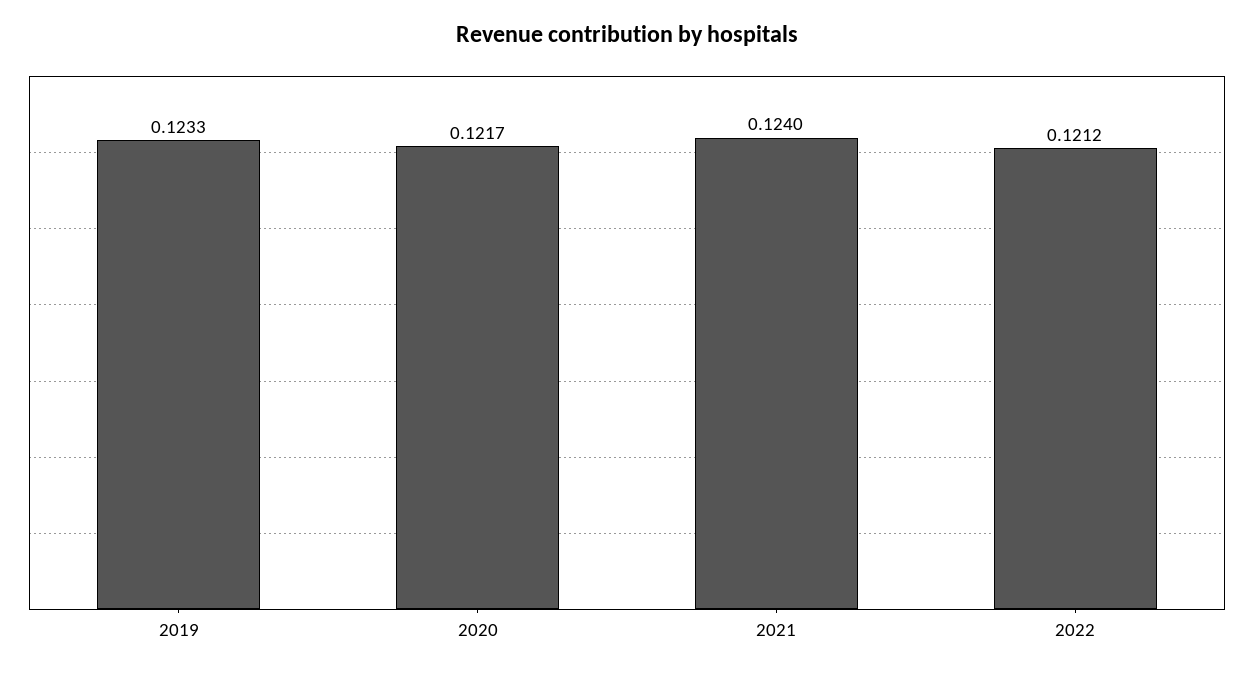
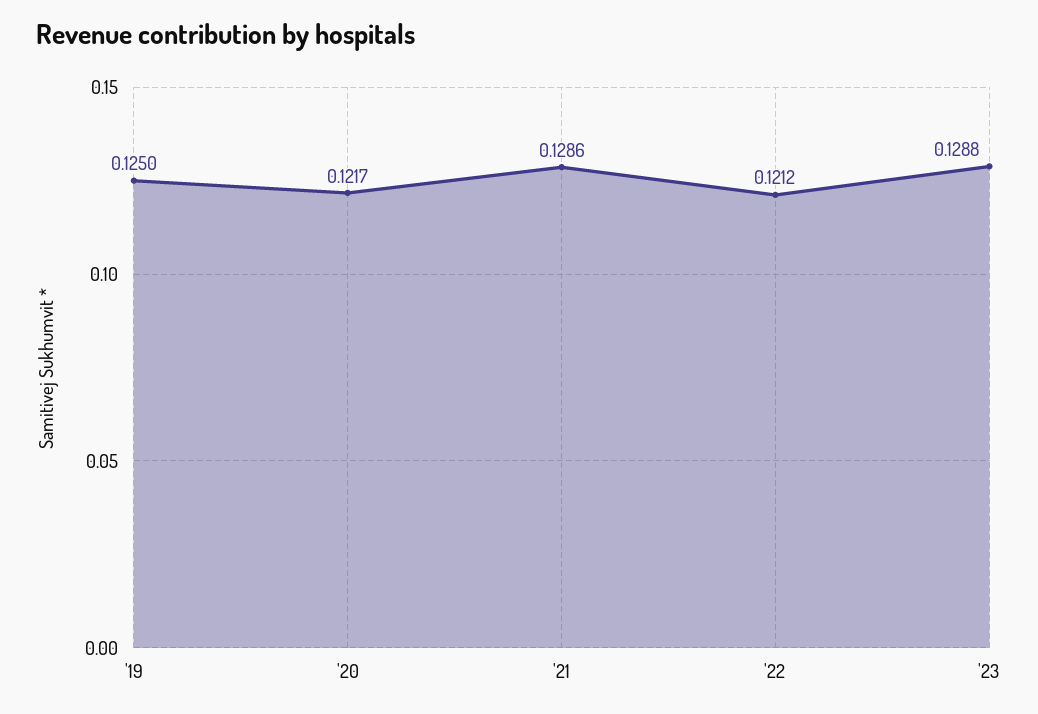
2019: 0.1233 -> 0.125
2021: 0.124 -> 0.1286
'23: none -> 0.1288

